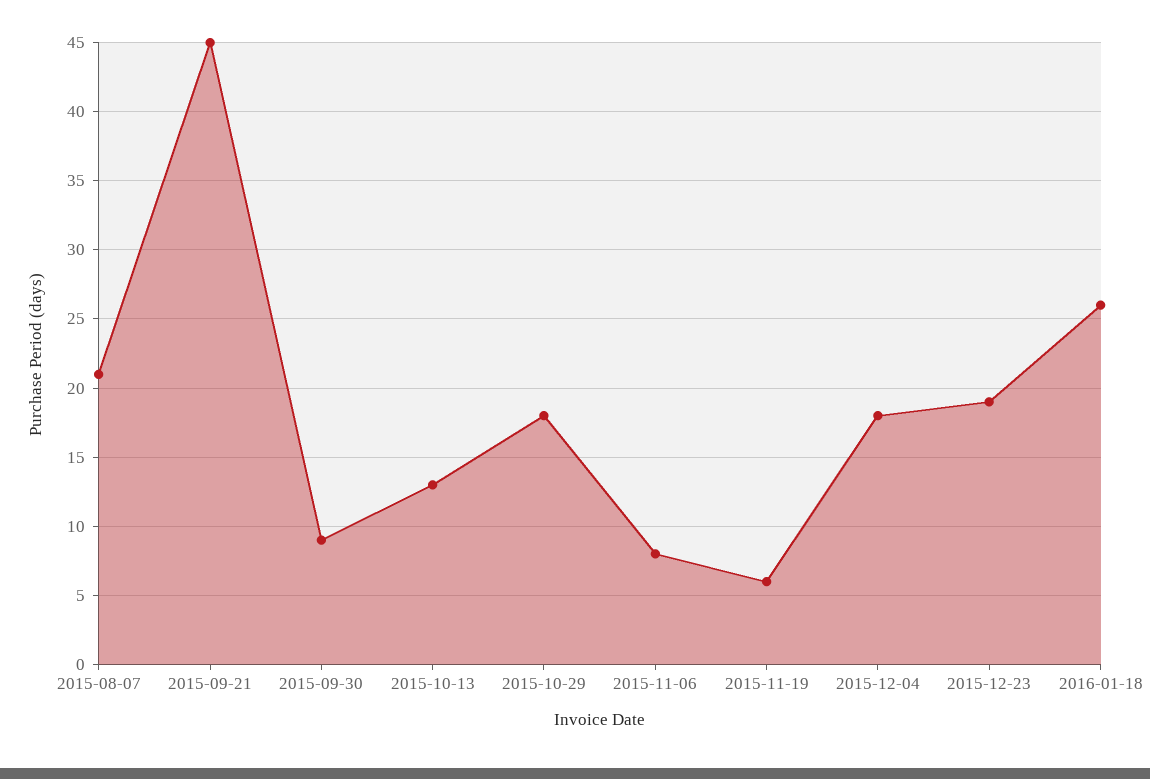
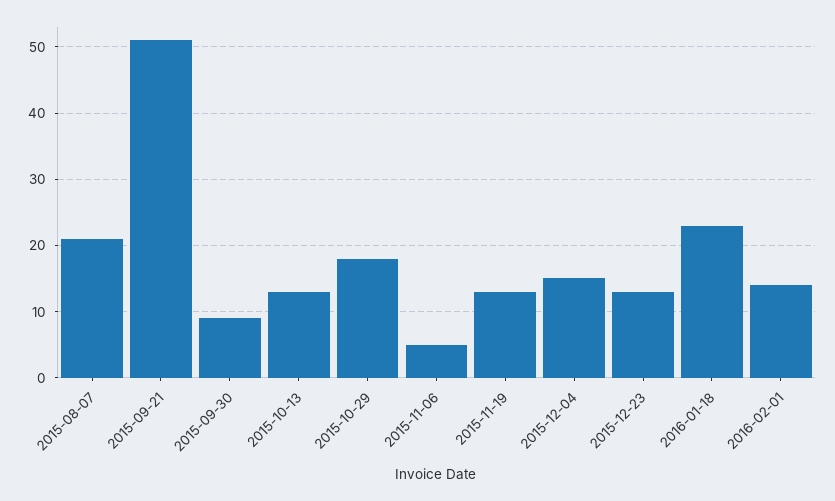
2015-09-21: 45 -> 51
2015-11-06: 8 -> 5
2015-11-19: 6 -> 13
2015-12-04: 18 -> 15
2015-12-23: 19 -> 13
2016-01-18: 26 -> 23
2016-02-01: none -> 14

